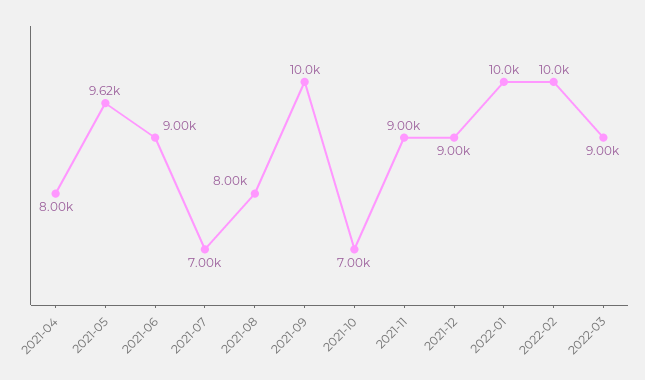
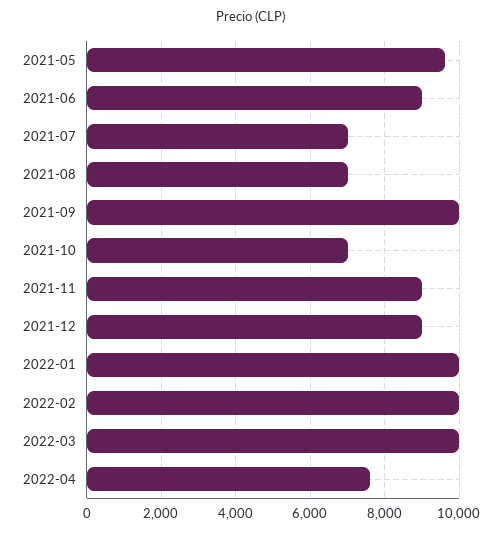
2021-04: 8000 -> none
2021-08: 8000 -> 7000
2022-03: 9000 -> 10000
2022-04: none -> 7600

